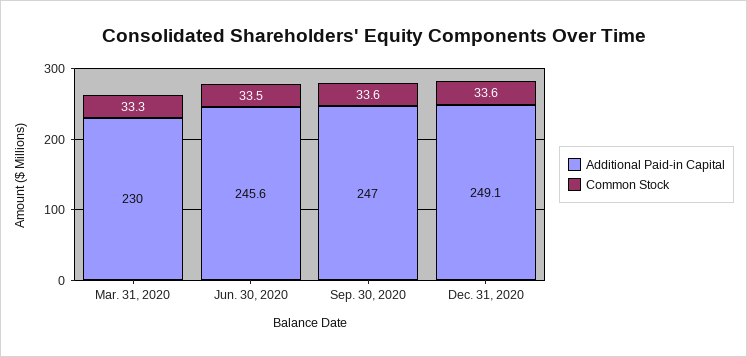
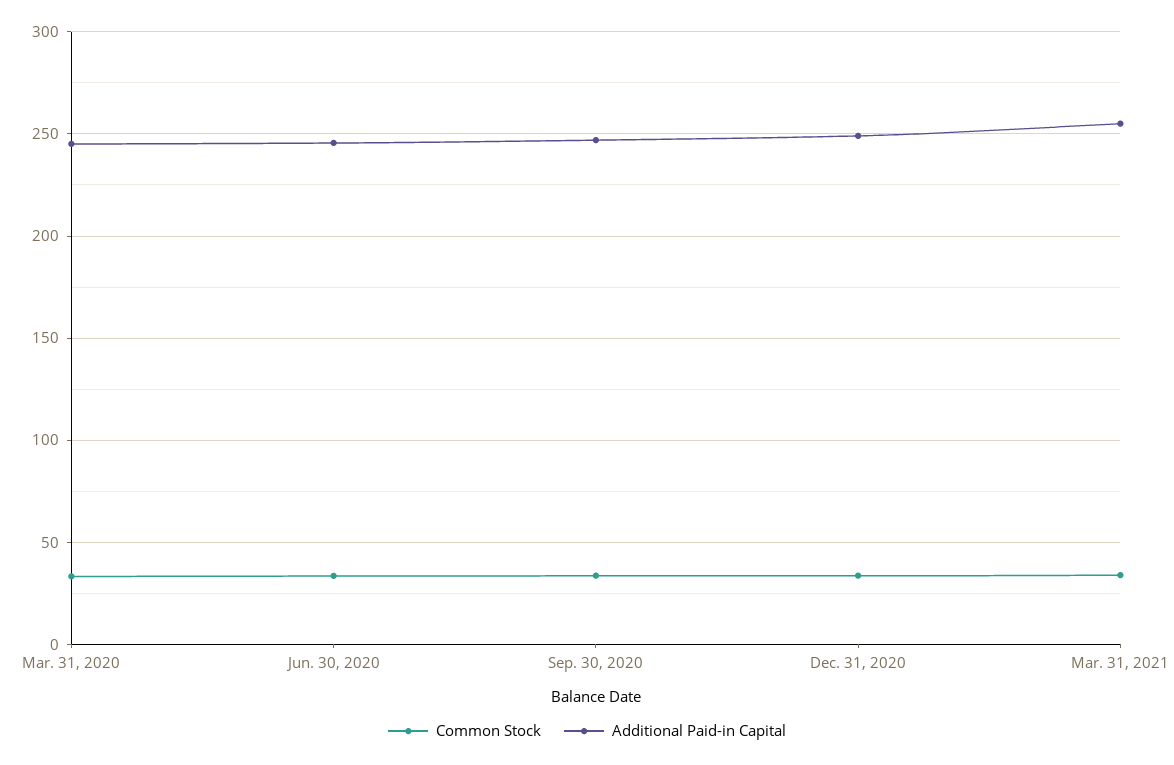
Additional Paid-in Capital, Mar. 31, 2020: 230 -> 245
Common Stock, Mar. 31, 2021: none -> 35
Additional Paid-in Capital, Mar. 31, 2021: none -> 255

